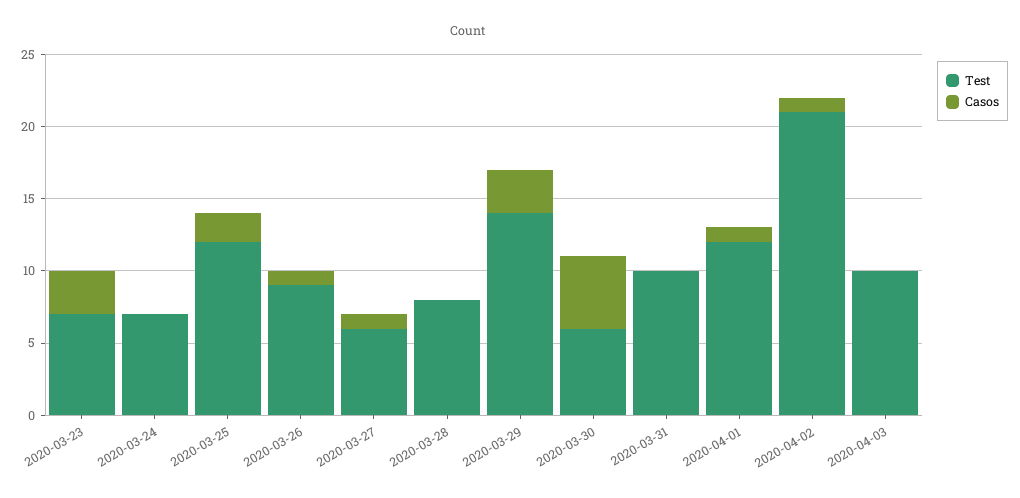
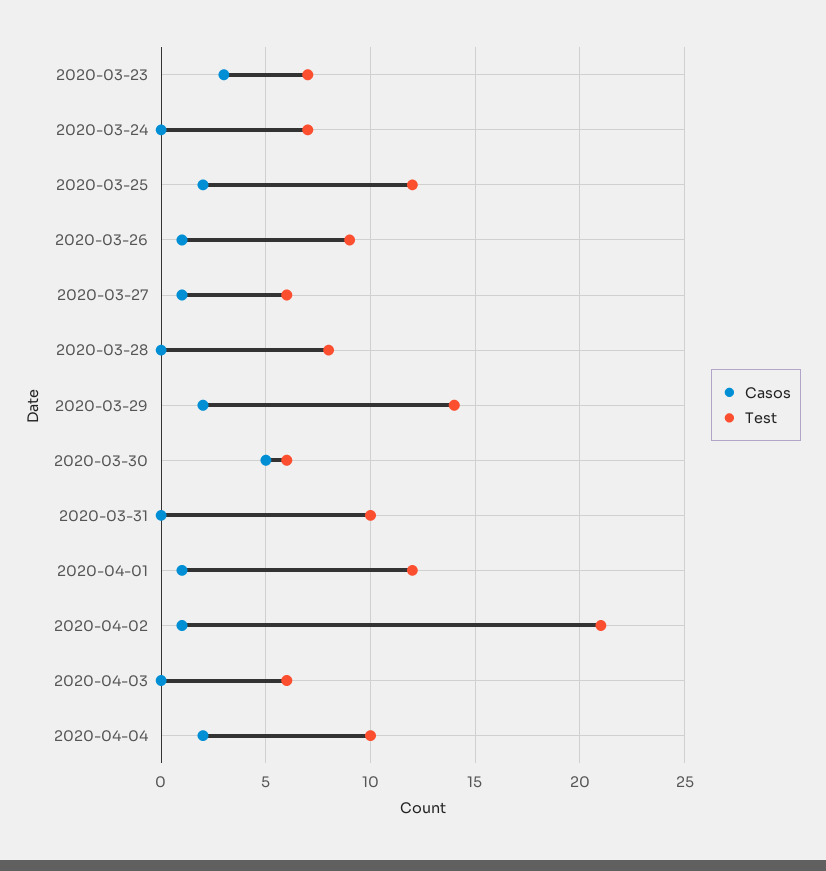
Casos, 2020-03-29: 3 -> 2
Test, 2020-04-03: 10 -> 6
Casos, 2020-04-04: none -> 2
Test, 2020-04-04: none -> 10

